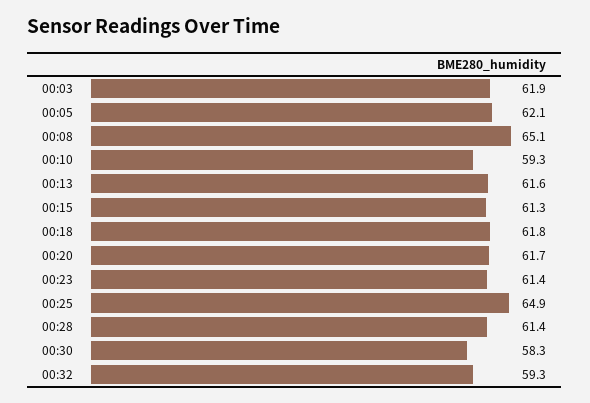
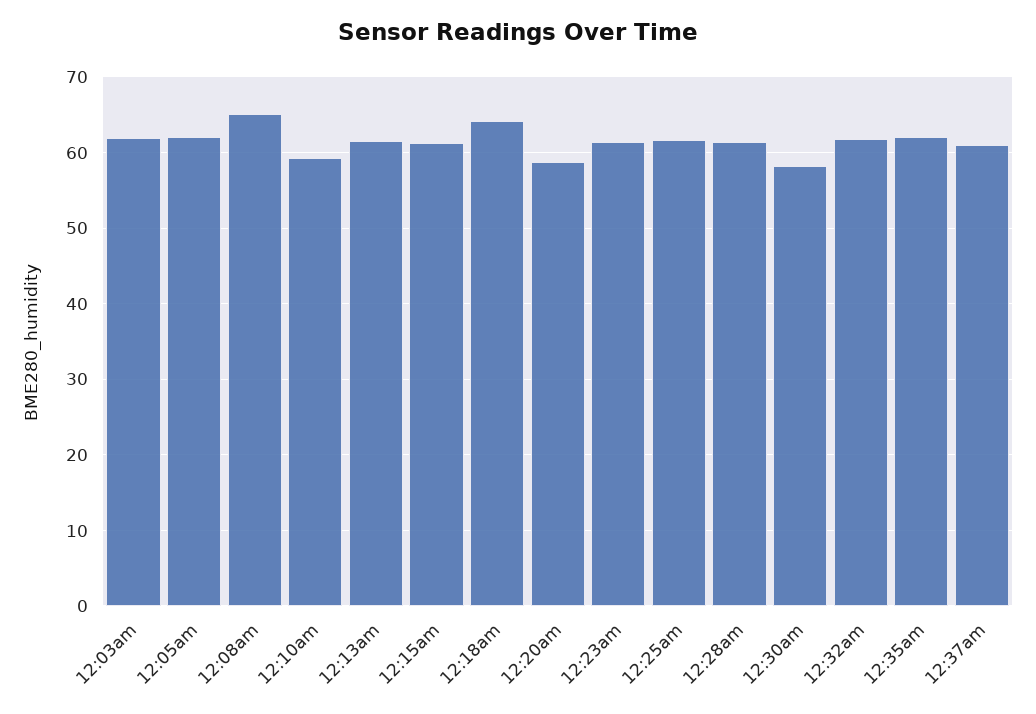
00:18: 61.8 -> 64
00:20: 61.7 -> 59
00:25: 64.9 -> 62
00:32: 59.3 -> 62
12:35am: none -> 62
12:37am: none -> 61

